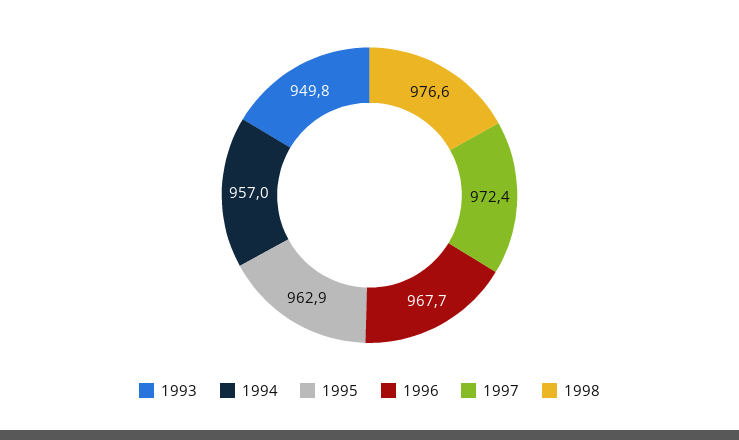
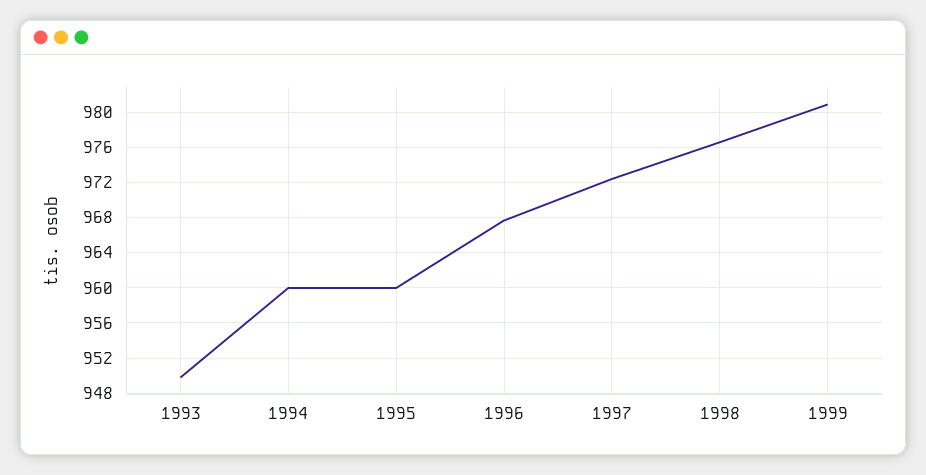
1994: 957 -> 960
1995: 962.9 -> 960
1999: none -> 981

